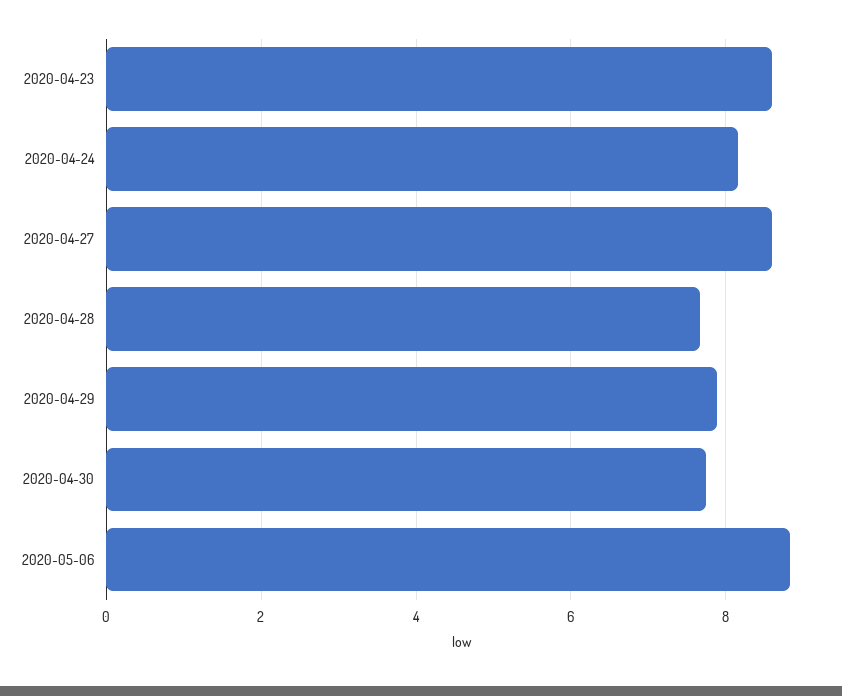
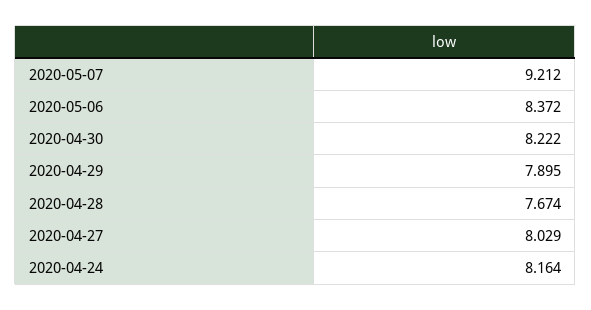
2020-04-23: 8.6 -> none
2020-04-27: 8.6 -> 8.029
2020-04-30: 7.8 -> 8.222
2020-05-06: 8.8 -> 8.372
2020-05-07: none -> 9.212

